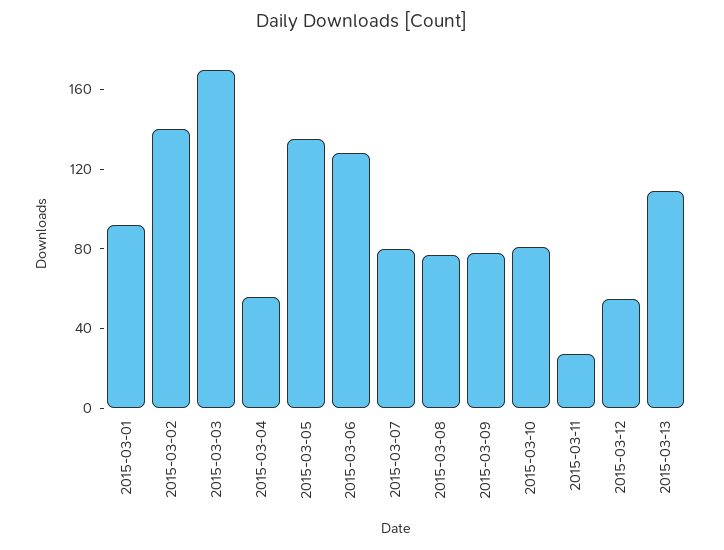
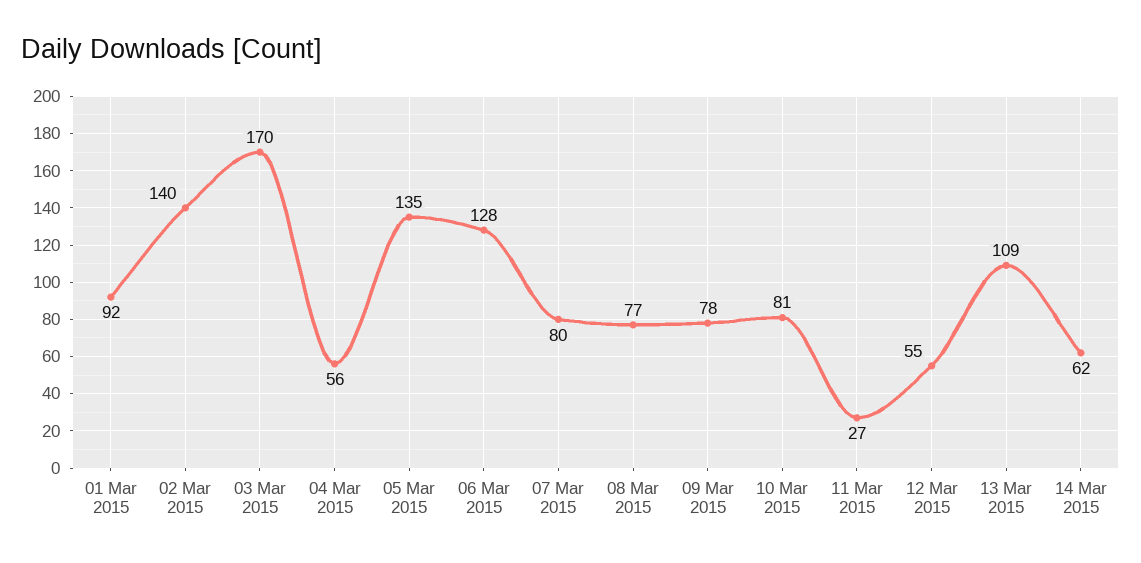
14 Mar 2015: none -> 62

